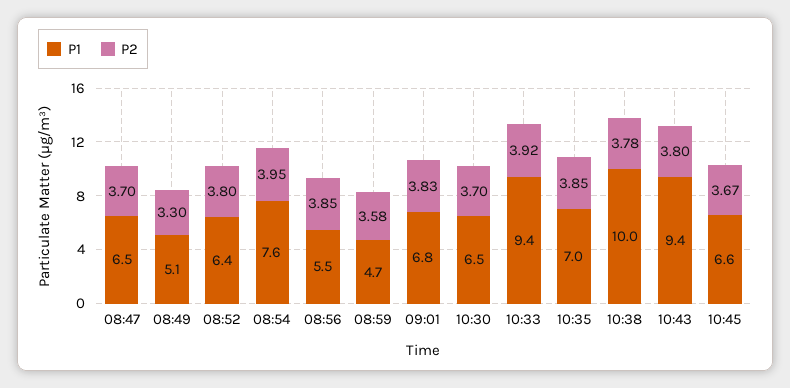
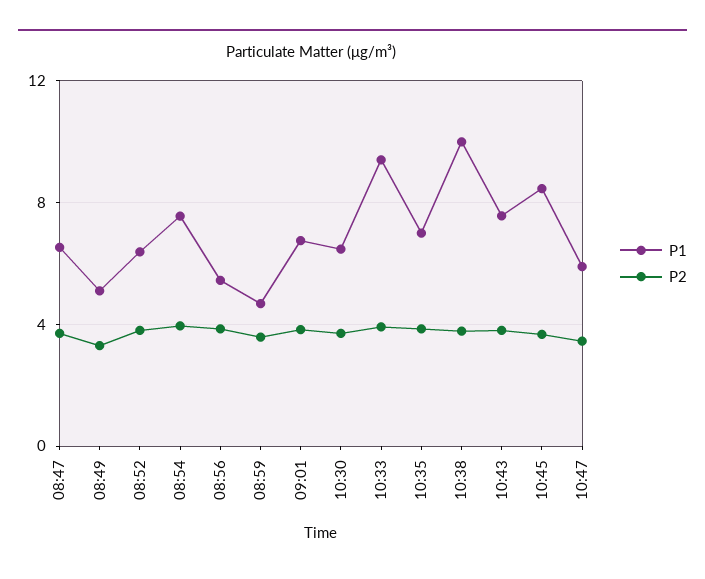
P1, 10:43: 9.4 -> 7.5
P1, 10:45: 6.6 -> 8.5
P1, 10:47: none -> 6
P2, 10:47: none -> 3.5

